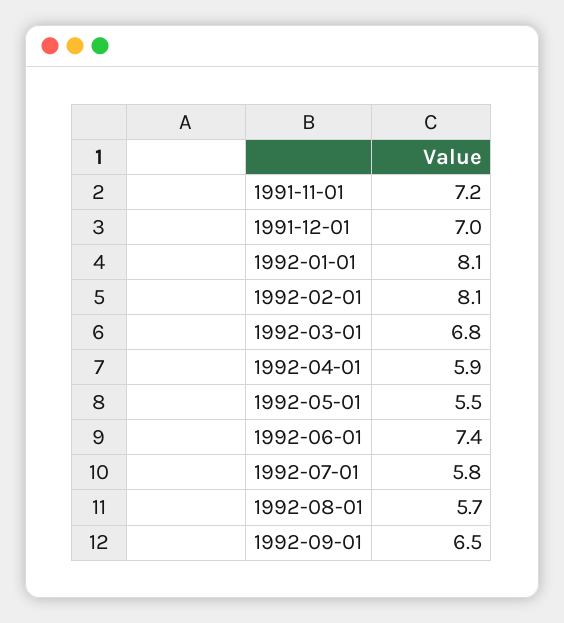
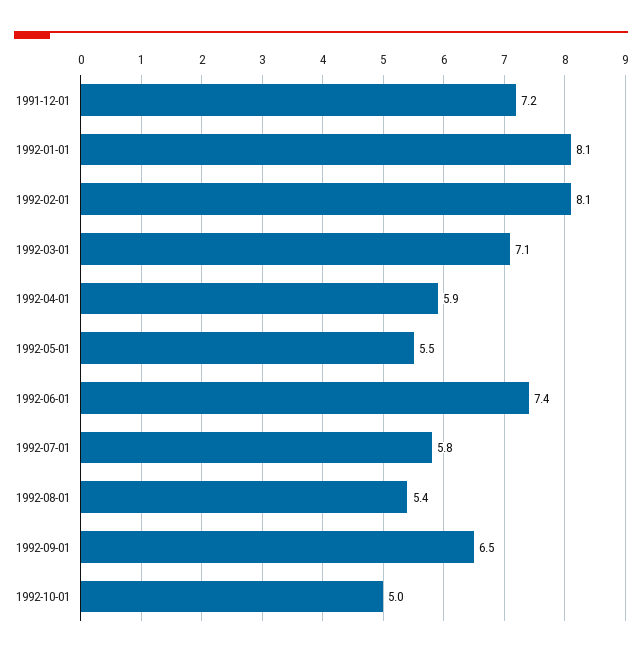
1991-11-01: 7.2 -> none
1991-12-01: 7 -> 7.2
1992-03-01: 6.8 -> 7.1
1992-08-01: 5.7 -> 5.4
1992-10-01: none -> 5

